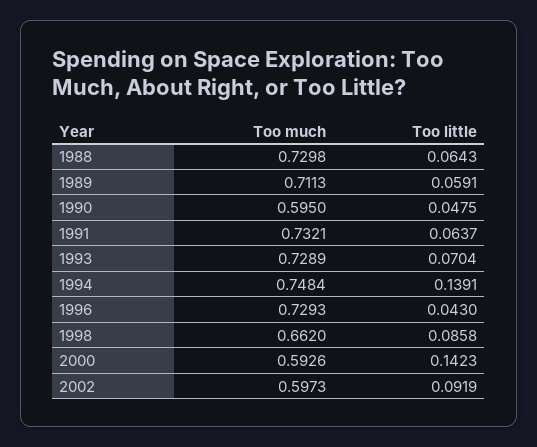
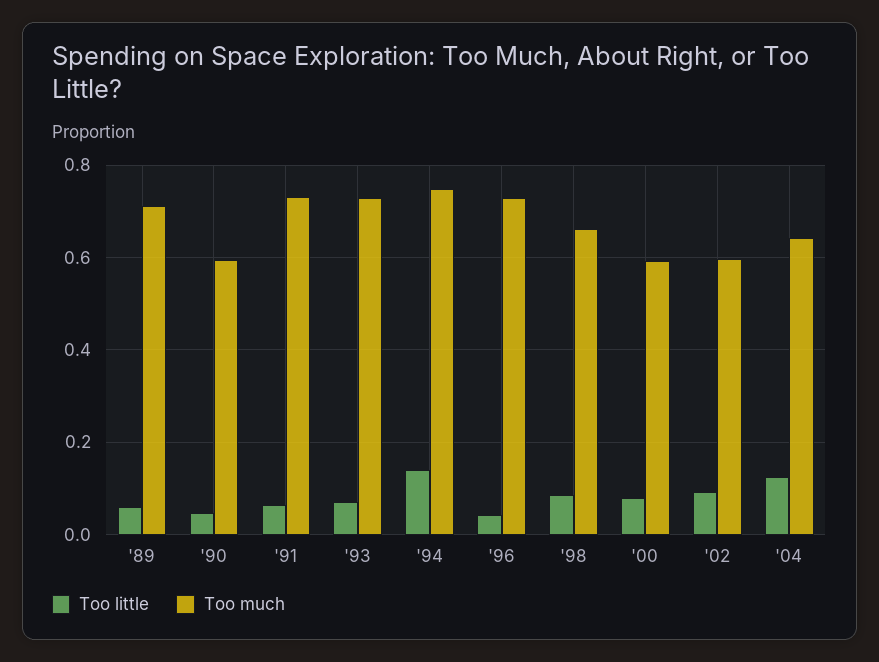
Too much, 1988: 0.7298 -> none
Too little, 1988: 0.0643 -> none
Too little, 2000: 0.1423 -> 0.08
Too little, '04: none -> 0.12
Too much, '04: none -> 0.64

